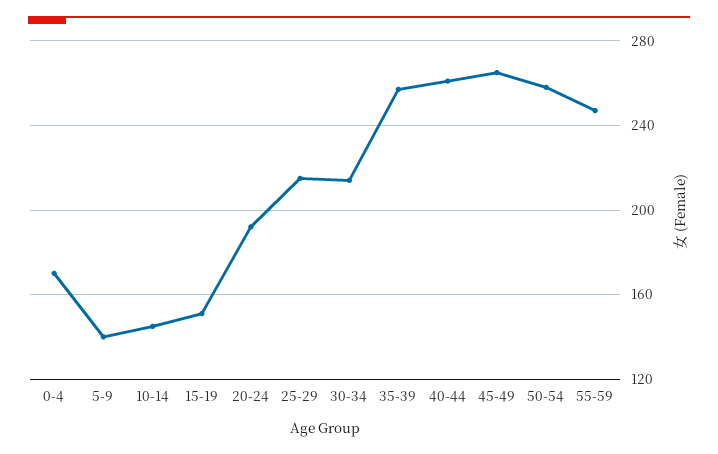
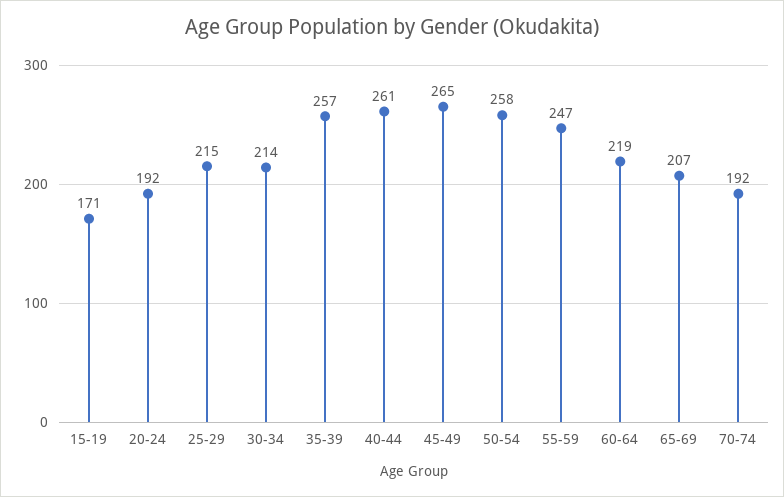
0-4: 170 -> none
5-9: 140 -> none
10-14: 145 -> none
15-19: 150 -> 171
60-64: none -> 219
65-69: none -> 207
70-74: none -> 192

